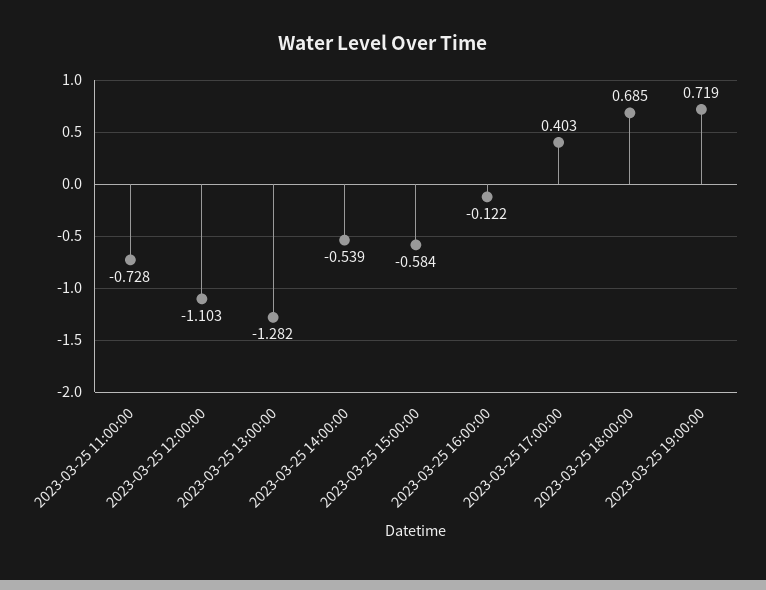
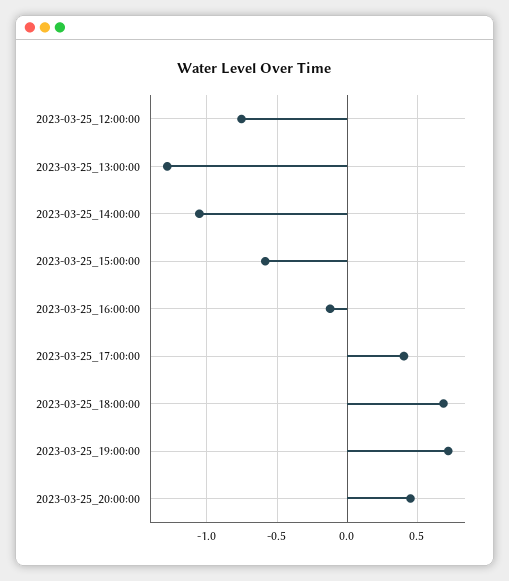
2023-03-25 11:00:00: -0.728 -> none
2023-03-25 12:00:00: -1.103 -> -0.75
2023-03-25 14:00:00: -0.539 -> -1.05
2023-03-25_20:00:00: none -> 0.45

